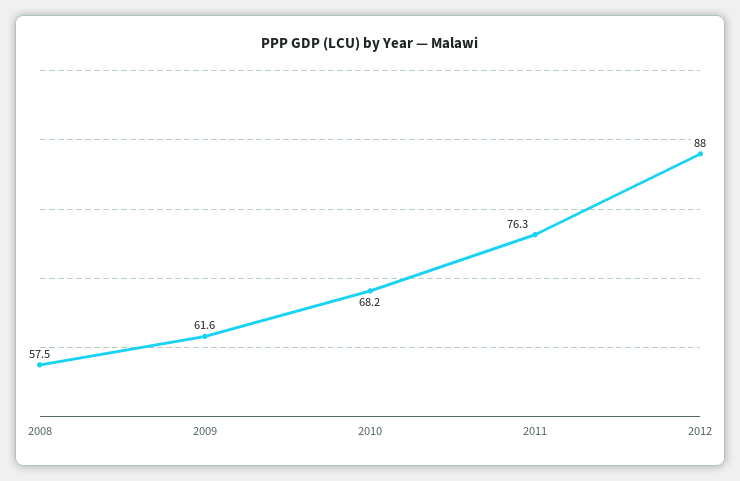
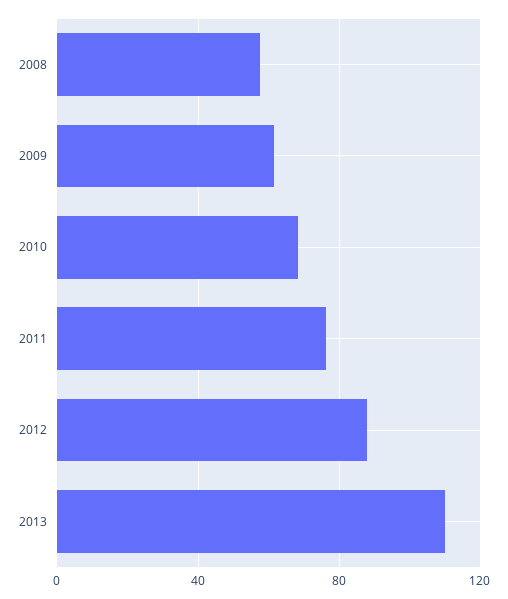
2013: none -> 110

